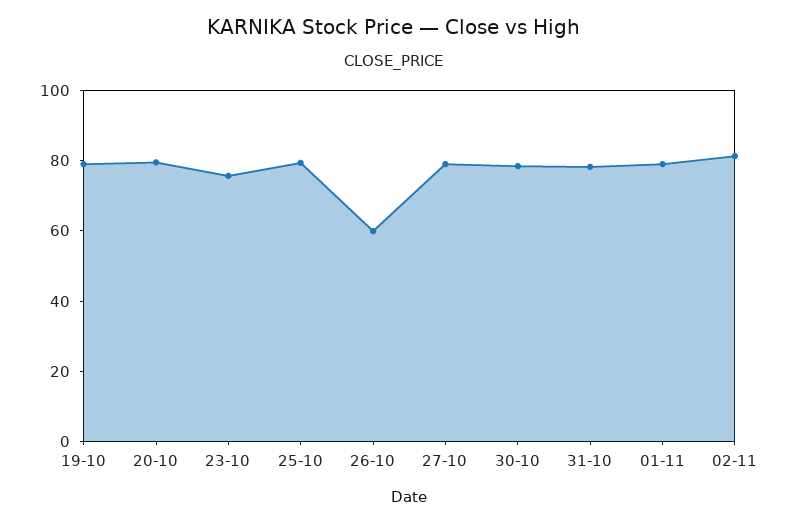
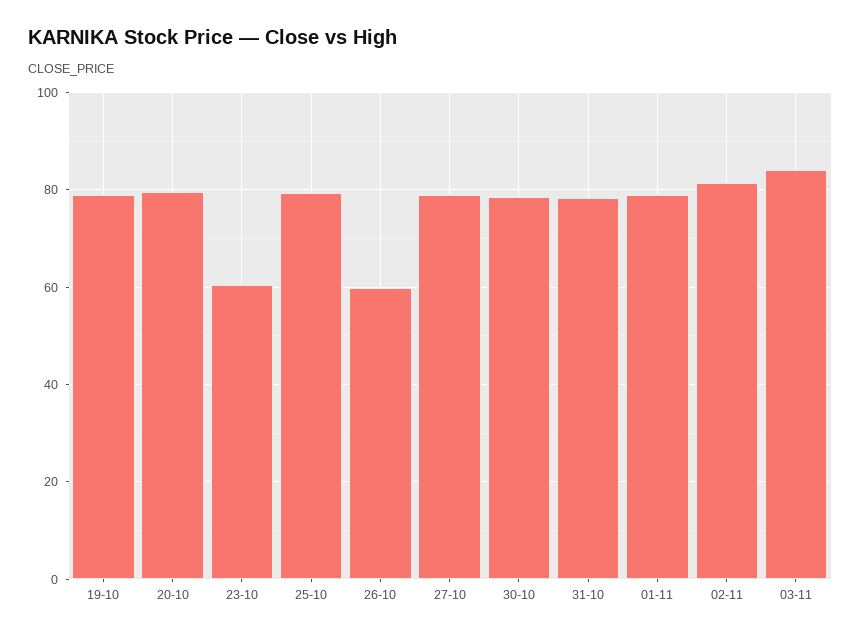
23-10: 75 -> 60
03-11: none -> 84

